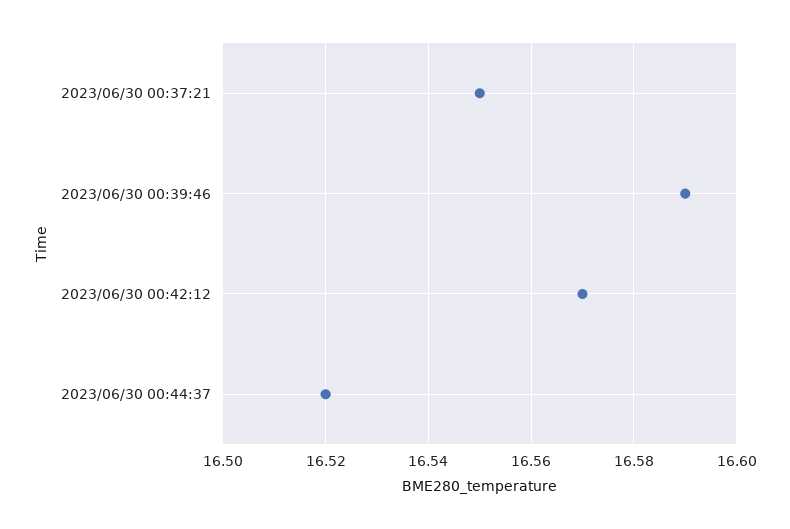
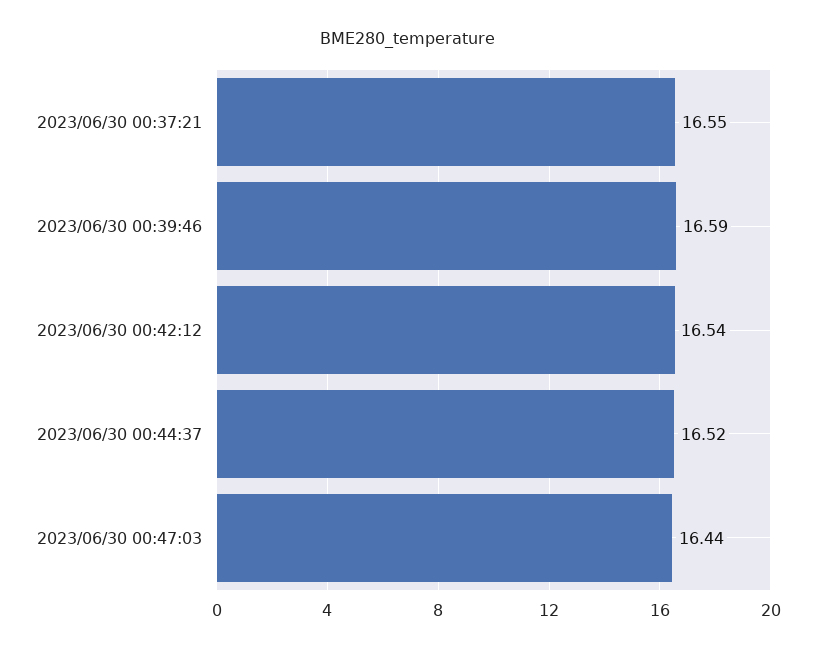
2023/06/30 00:42:12: 16.57 -> 16.54
2023/06/30 00:47:03: none -> 16.44

